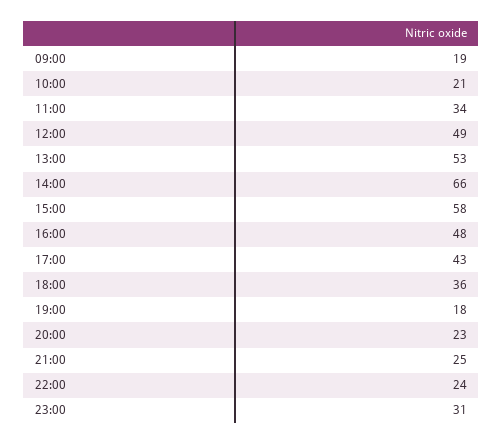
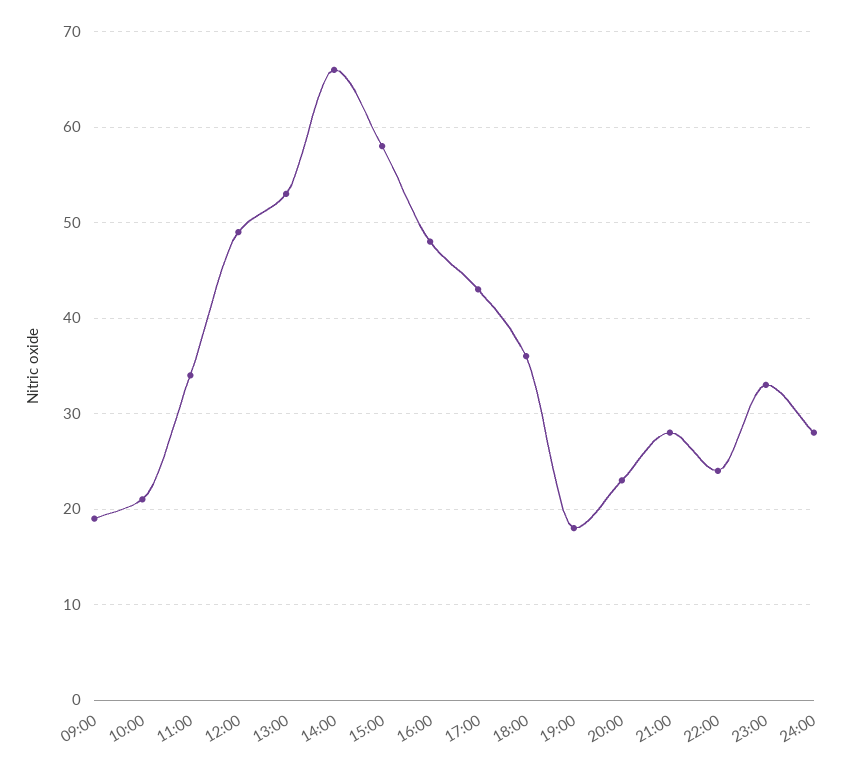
21:00: 25 -> 28
23:00: 31 -> 33
24:00: none -> 28

